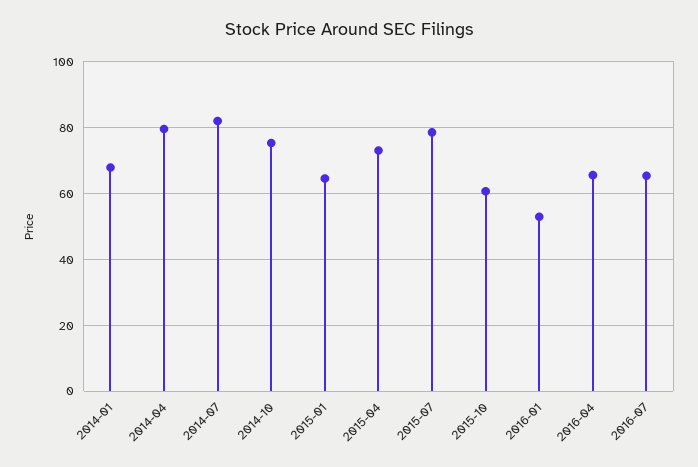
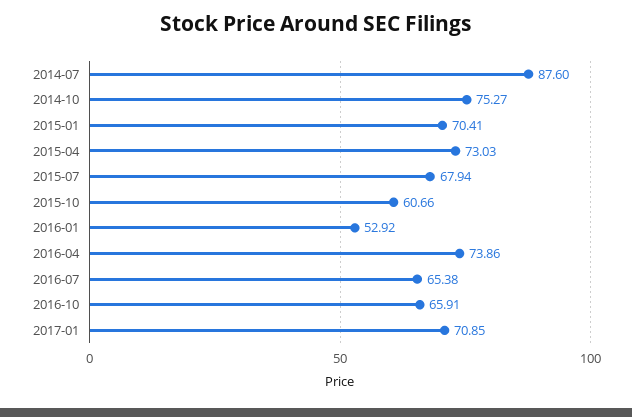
2014-01: 68 -> none
2014-04: 80 -> none
2014-07: 82 -> 87.6
2015-01: 64 -> 70.41
2015-07: 78 -> 67.94
2016-04: 66 -> 73.86
2016-10: none -> 65.91
2017-01: none -> 70.85

